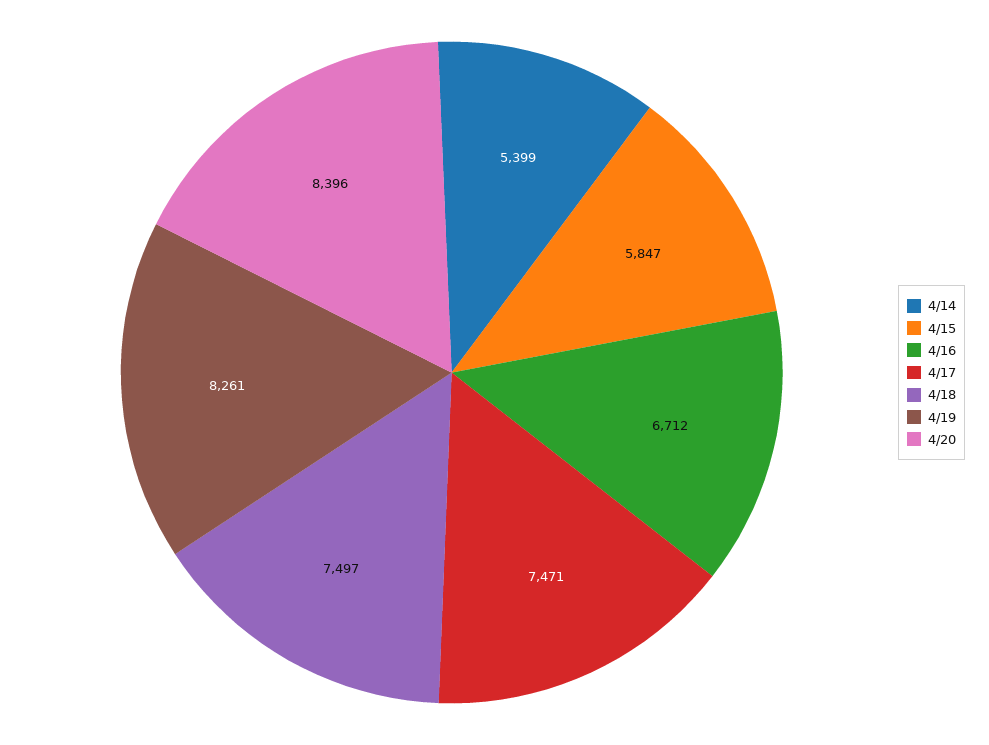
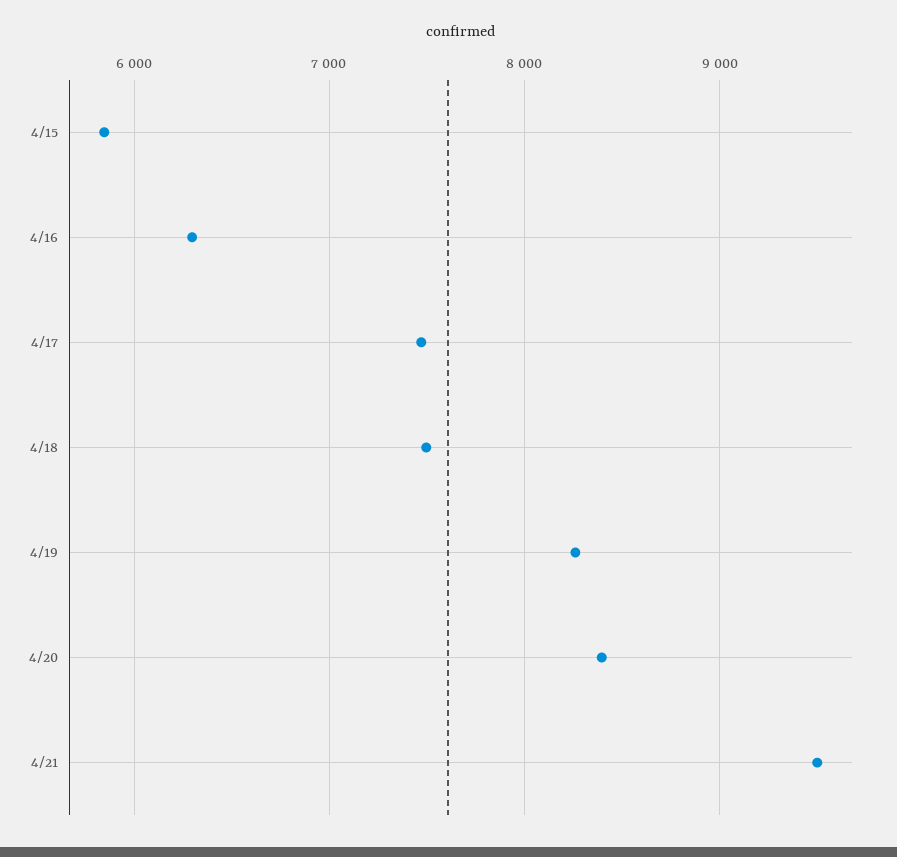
4/14: 5399 -> none
4/16: 6712 -> 6300
4/21: none -> 9500

